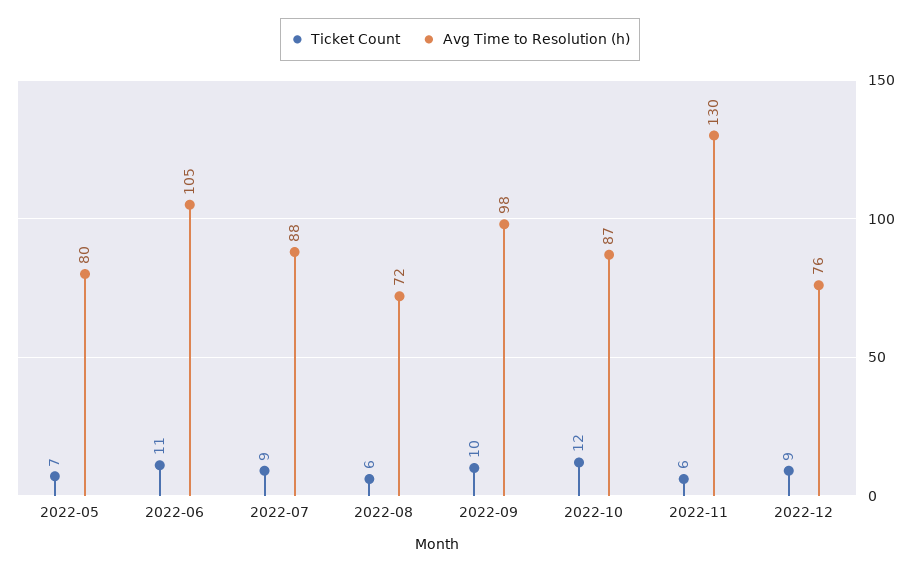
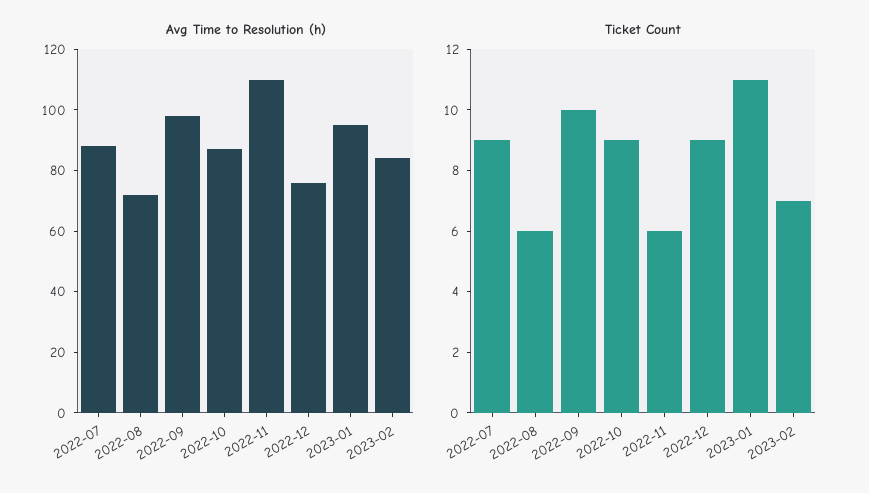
Ticket Count, 2022-05: 7 -> none
Avg Time to Resolution (h), 2022-05: 80 -> none
Ticket Count, 2022-06: 11 -> none
Avg Time to Resolution (h), 2022-06: 105 -> none
Ticket Count, 2022-10: 12 -> 9
Avg Time to Resolution (h), 2022-11: 130 -> 110
Avg Time to Resolution (h), 2023-01: none -> 95
Avg Time to Resolution (h), 2023-02: none -> 85
Ticket Count, 2023-01: none -> 11
Ticket Count, 2023-02: none -> 7

